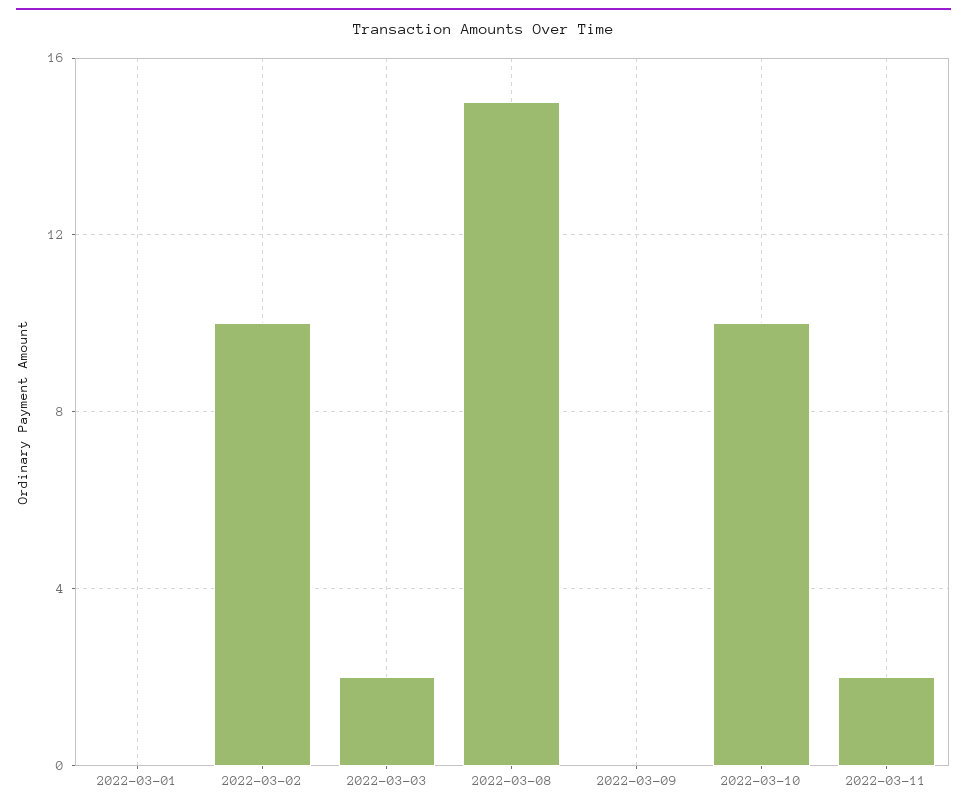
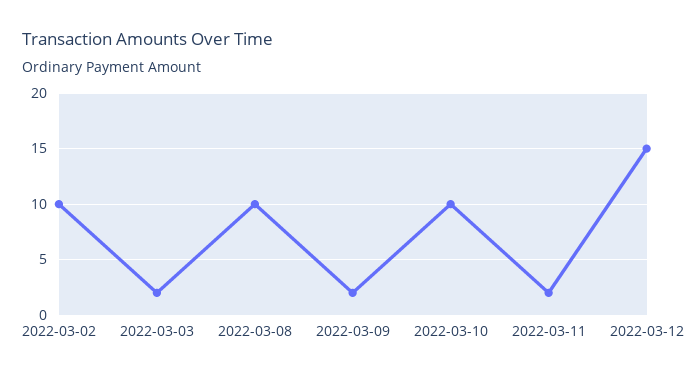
2022-03-01: 0 -> none
2022-03-08: 15 -> 10
2022-03-09: 0 -> 2
2022-03-12: none -> 15

